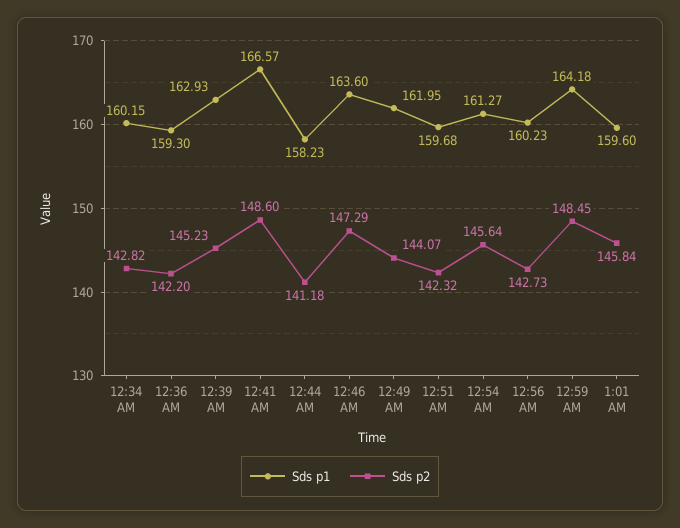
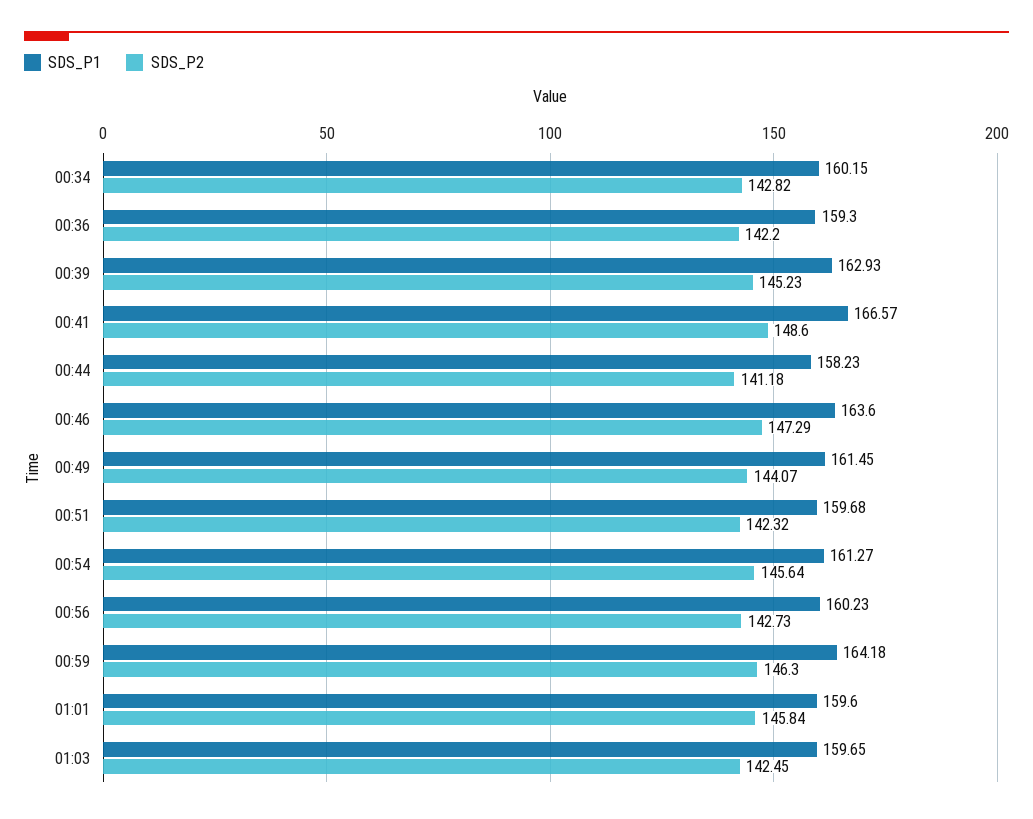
Sds p1, 12:49 AM: 161.95 -> 161.45
Sds p2, 12:59 AM: 148.45 -> 146.3
Sds p1, 01:03: none -> 159.65
Sds p2, 01:03: none -> 142.45

